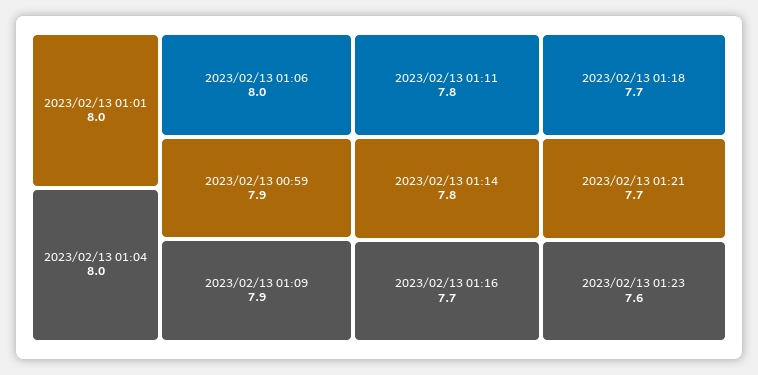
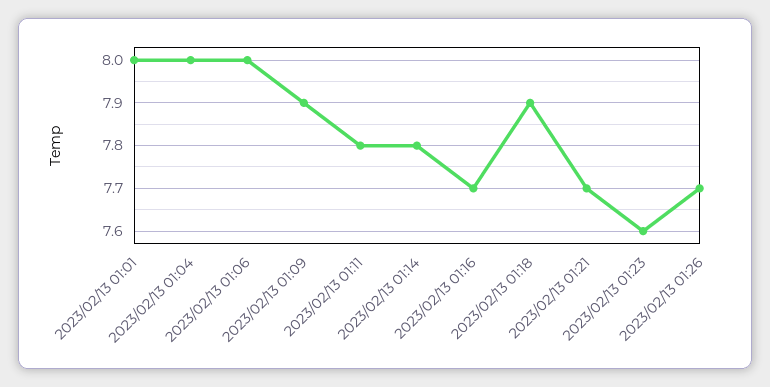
2023/02/13 00:59: 7.9 -> none
2023/02/13 01:18: 7.7 -> 7.9
2023/02/13 01:26: none -> 7.7

